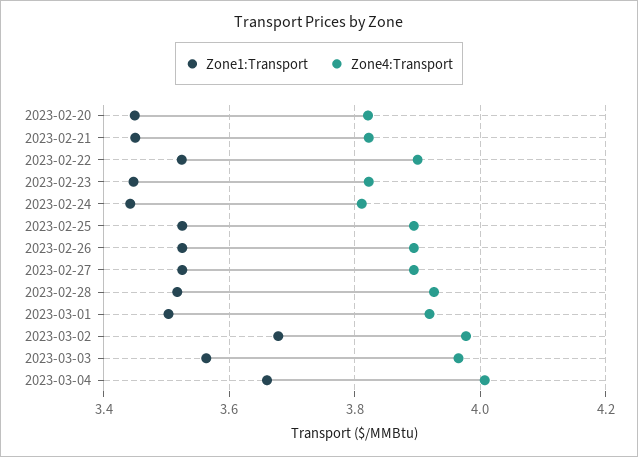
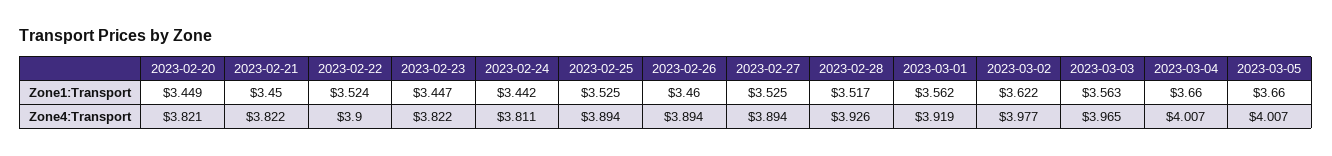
Zone1:Transport, 2023-02-26: 3.52 -> 3.46
Zone1:Transport, 2023-03-01: 3.5 -> 3.562
Zone1:Transport, 2023-03-02: 3.68 -> 3.622
Zone1:Transport, 2023-03-05: none -> 3.66
Zone4:Transport, 2023-03-05: none -> 4.007

